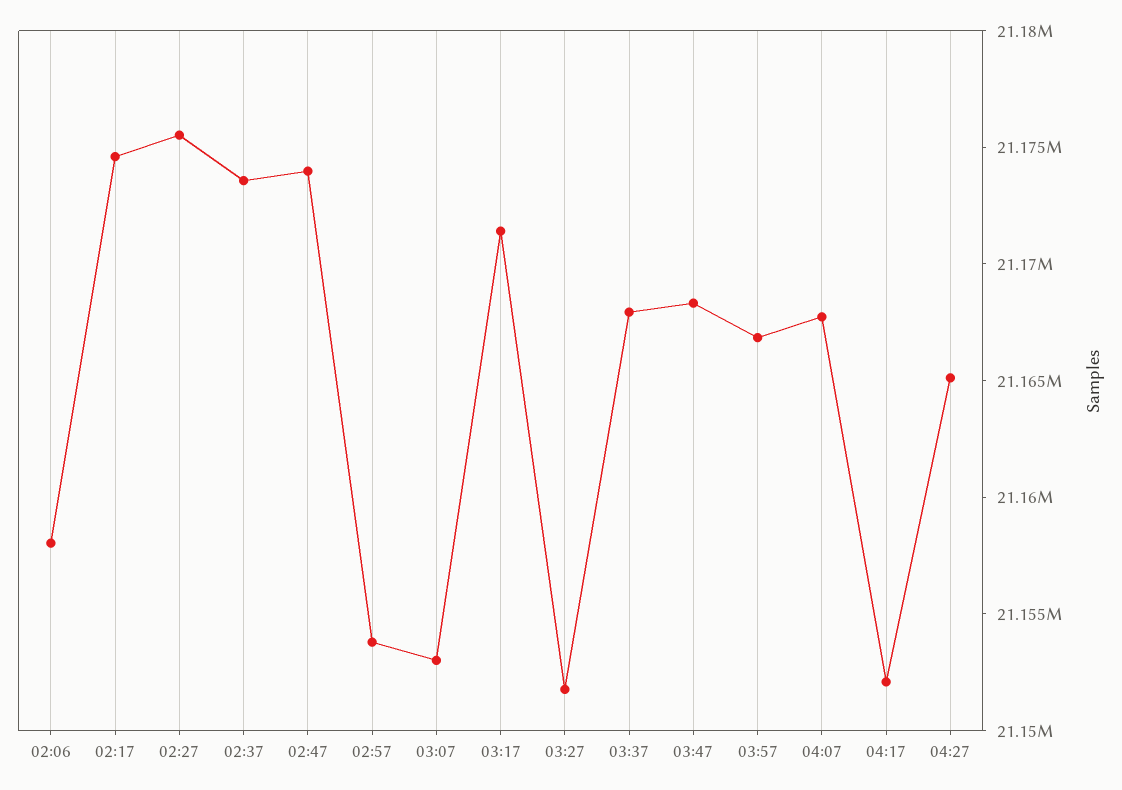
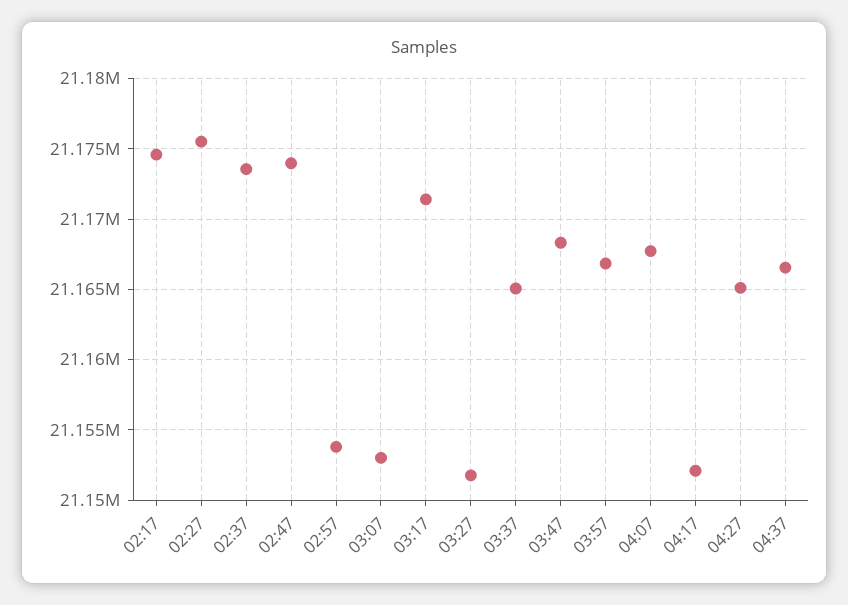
02:06: 21158000 -> none
03:37: 21168000 -> 21165000
04:37: none -> 21166500

